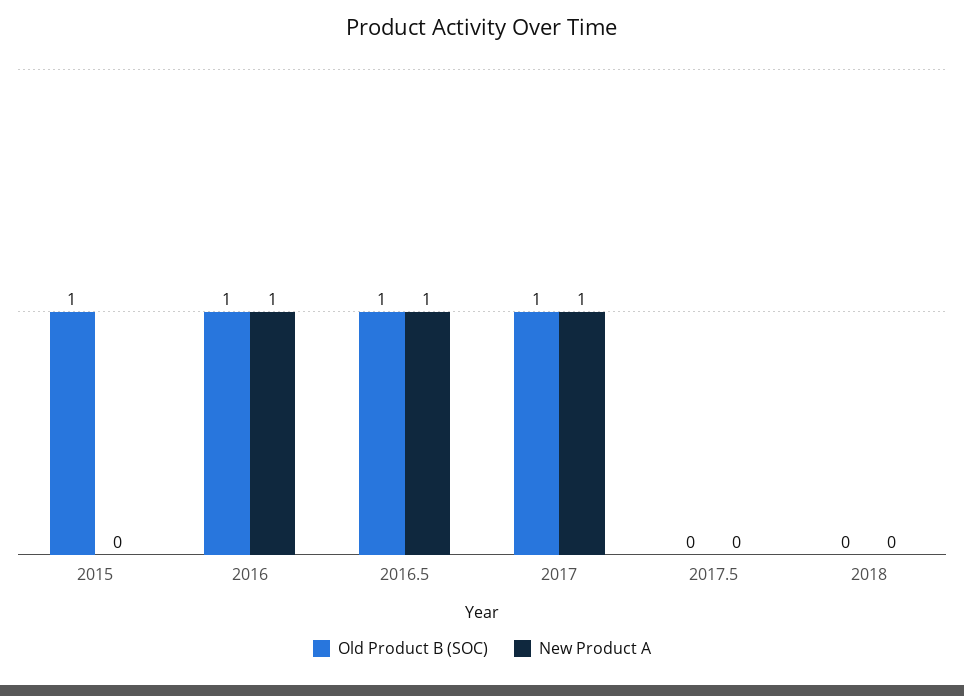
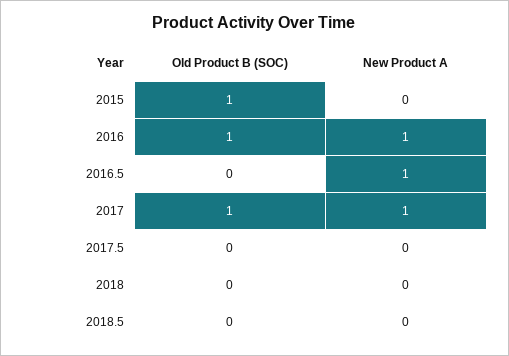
Old Product B (SOC), 2016.5: 1 -> 0
Old Product B (SOC), 2018.5: none -> 0
New Product A, 2018.5: none -> 0

